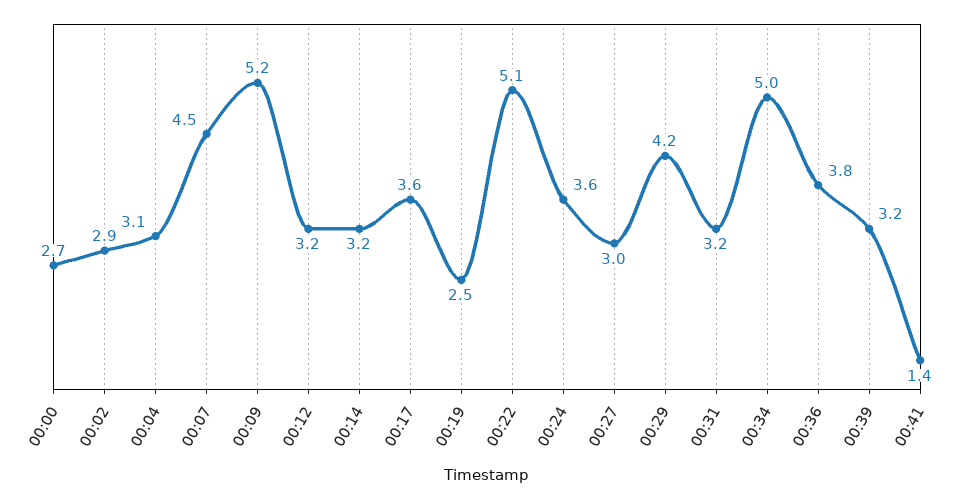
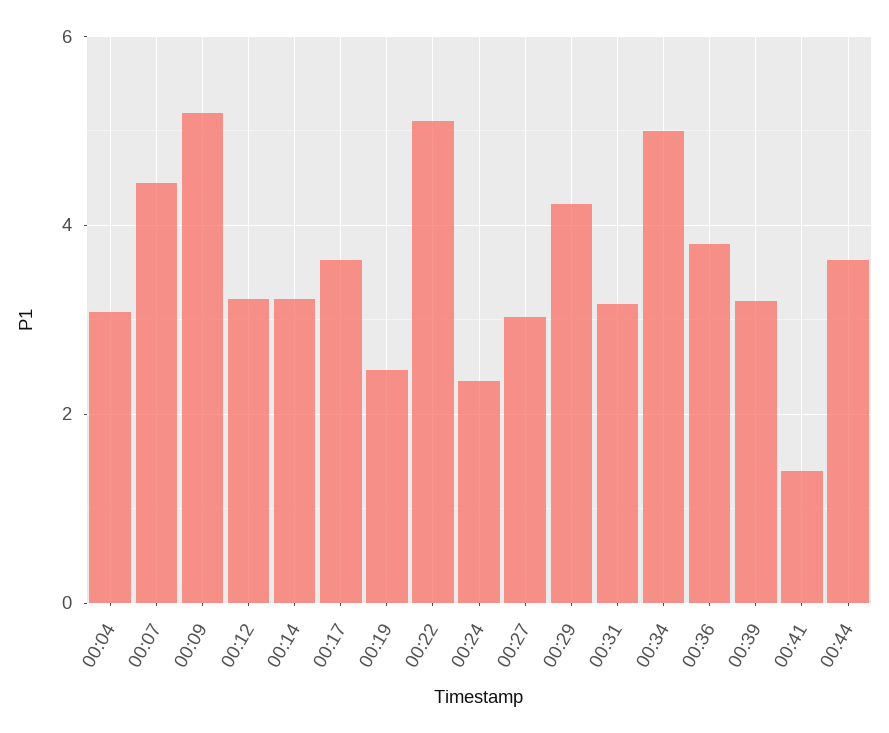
00:00: 2.7 -> none
00:02: 2.9 -> none
00:24: 3.6 -> 2.4
00:44: none -> 3.6

